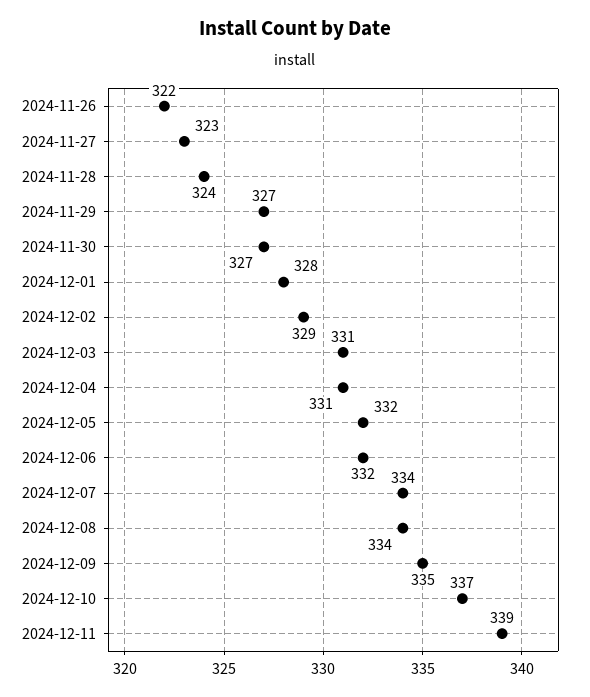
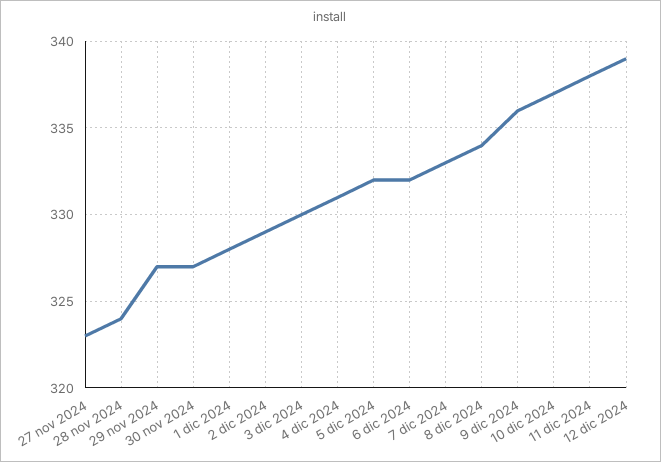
2024-11-26: 322 -> none
2024-12-03: 331 -> 330
2024-12-07: 334 -> 333
2024-12-09: 335 -> 336
2024-12-11: 339 -> 338
12 dic 2024: none -> 339

